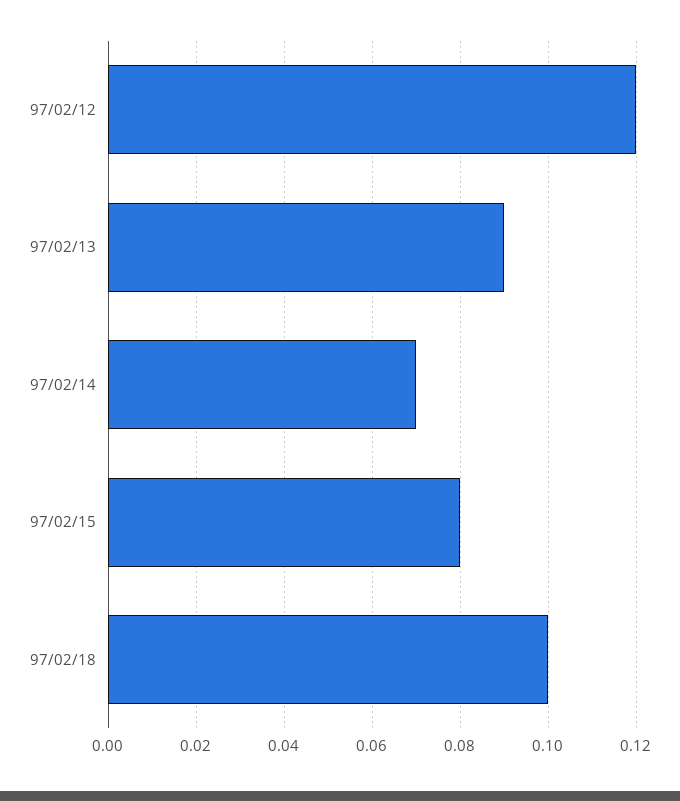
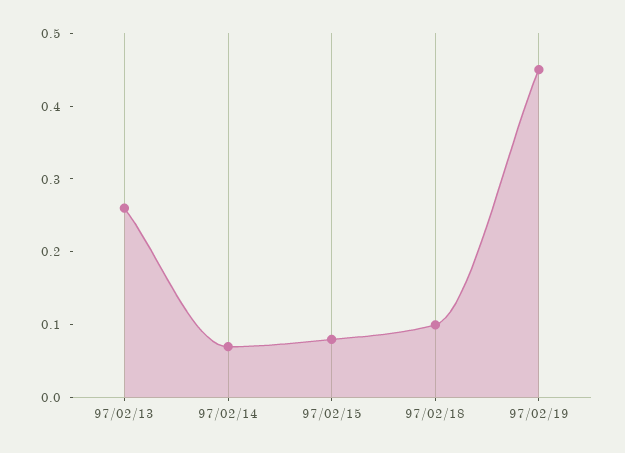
97/02/12: 0.12 -> none
97/02/13: 0.09 -> 0.25
97/02/19: none -> 0.45

